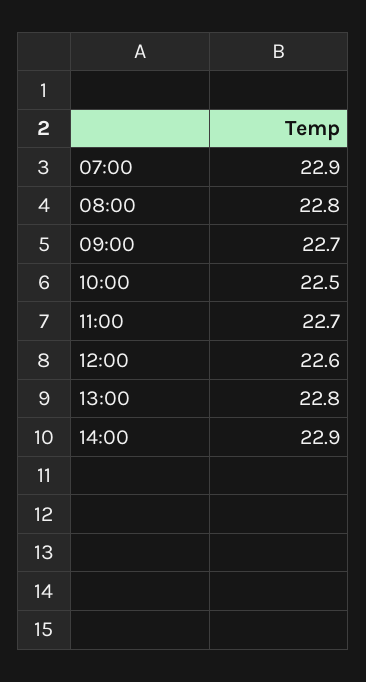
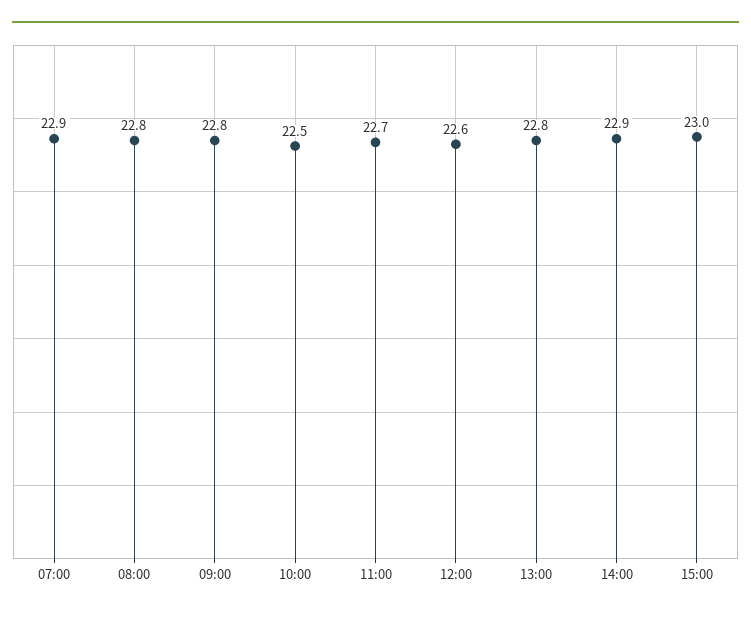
09:00: 22.7 -> 22.8
15:00: none -> 23

